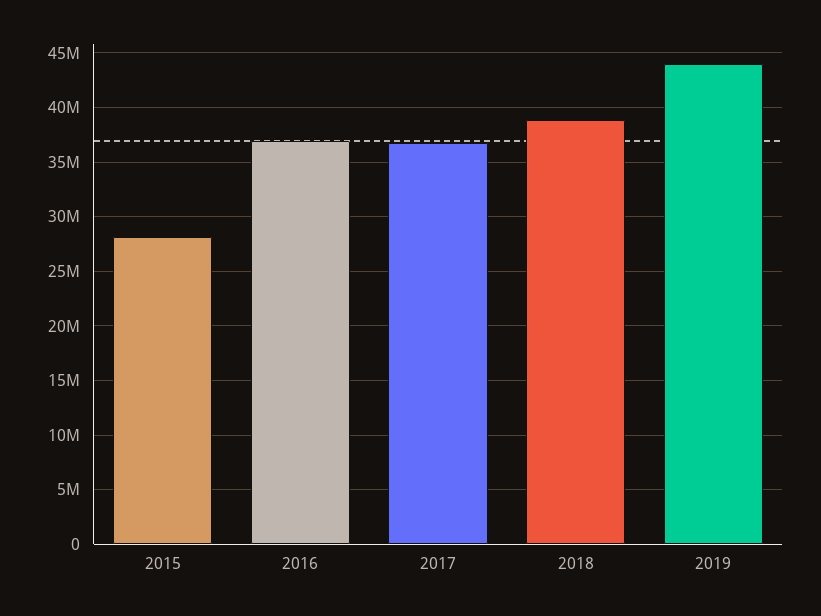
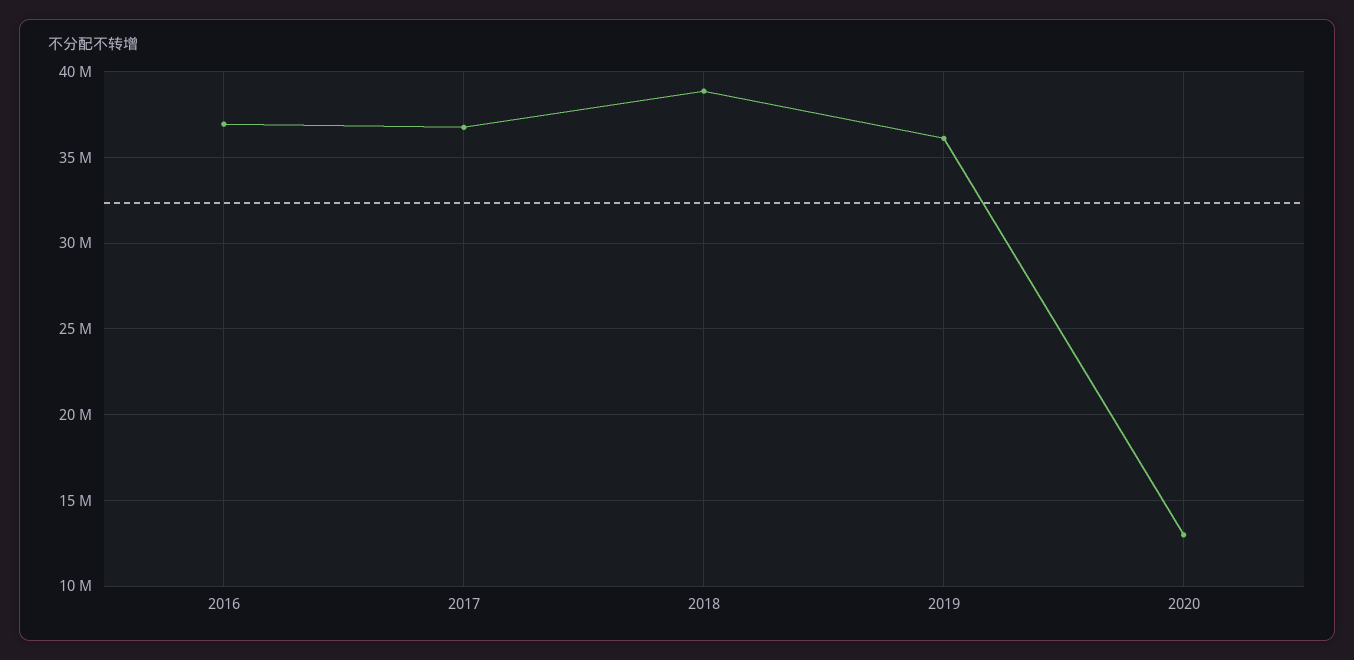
2015: 28000000 -> none
2019: 44000000 -> 36000000
2020: none -> 13000000

